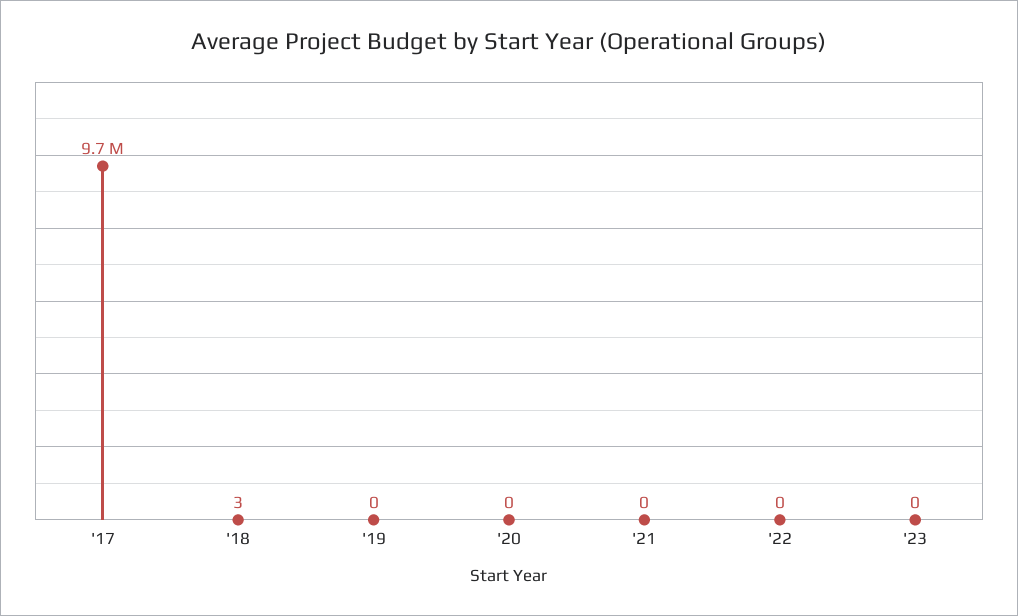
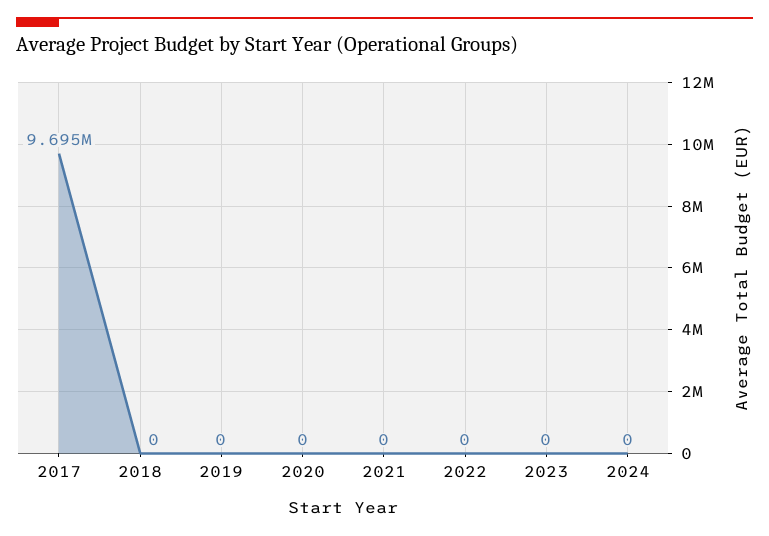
'18: 3 -> 0
2024: none -> 0

